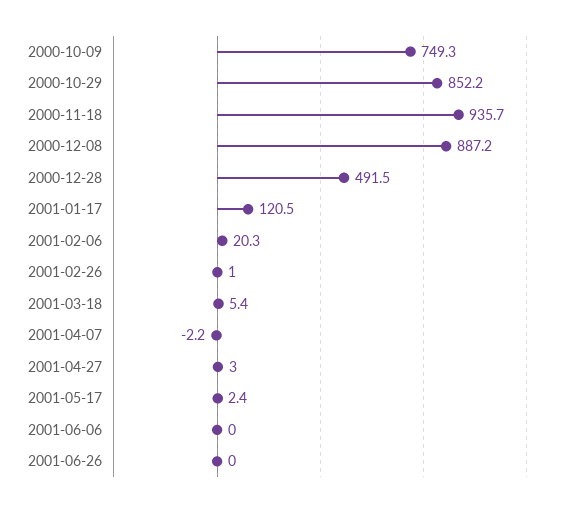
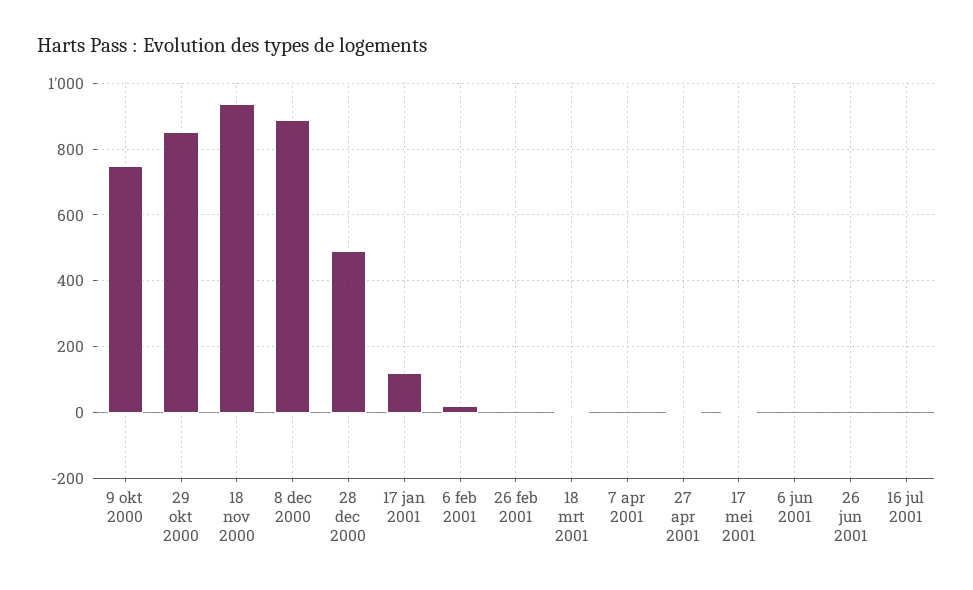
16 jul 2001: none -> 0

